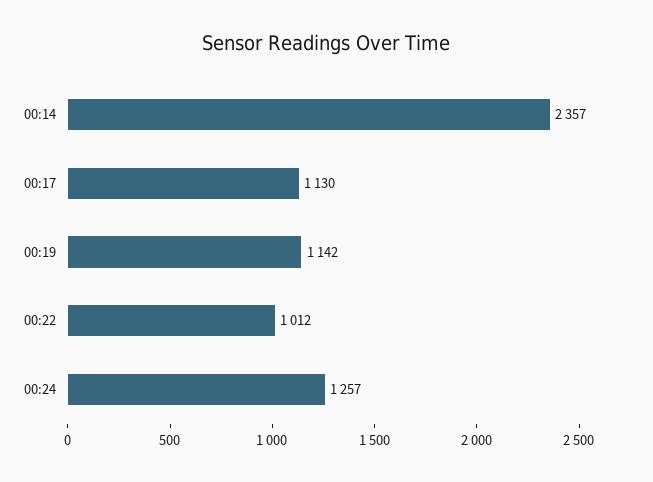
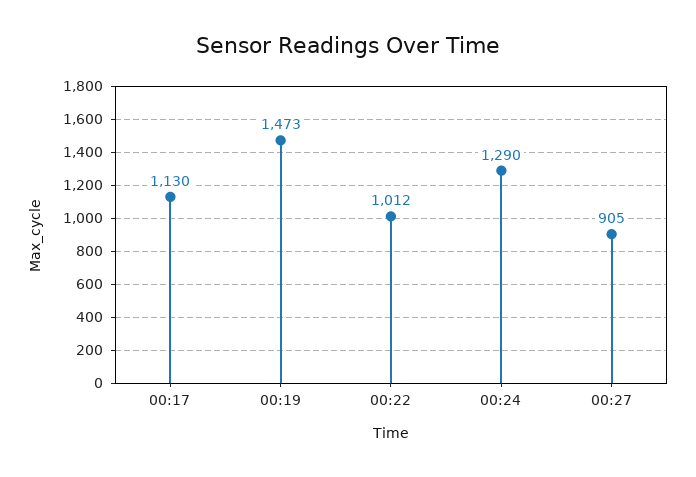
00:14: 2357 -> none
00:19: 1142 -> 1473
00:24: 1257 -> 1290
00:27: none -> 905

